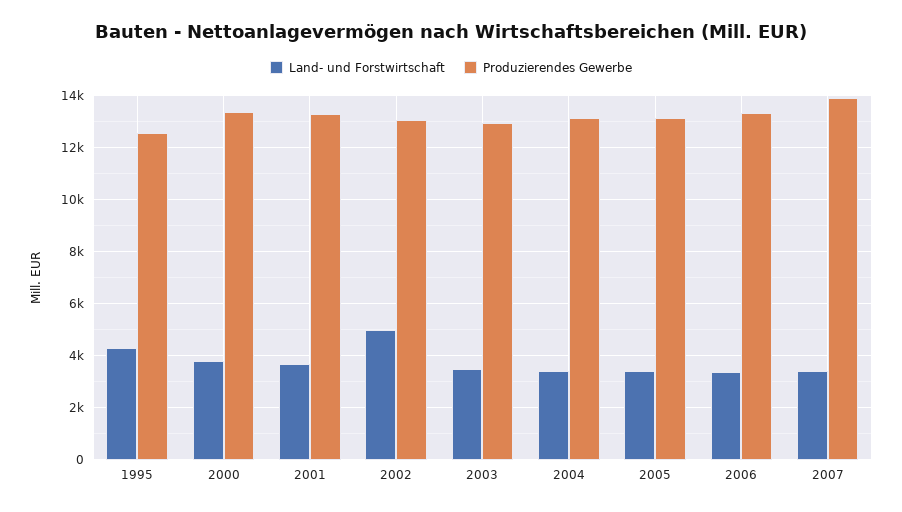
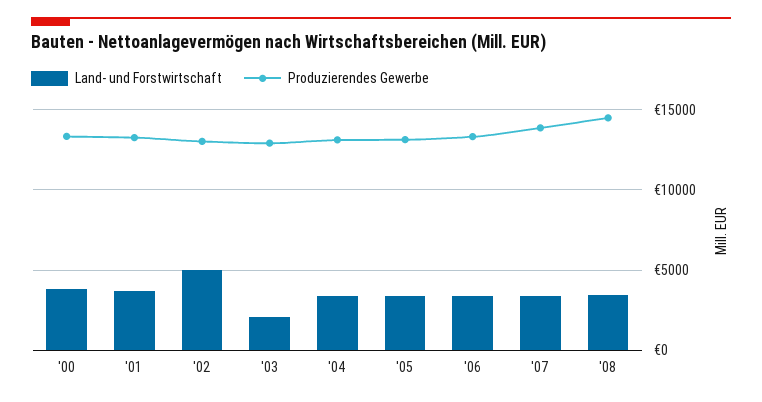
Land- und Forstwirtschaft, 1995: 4250 -> none
Produzierendes Gewerbe, 1995: 12500 -> none
Land- und Forstwirtschaft, 2003: 3500 -> 2000
Land- und Forstwirtschaft, '08: none -> 3500
Produzierendes Gewerbe, '08: none -> 14500

